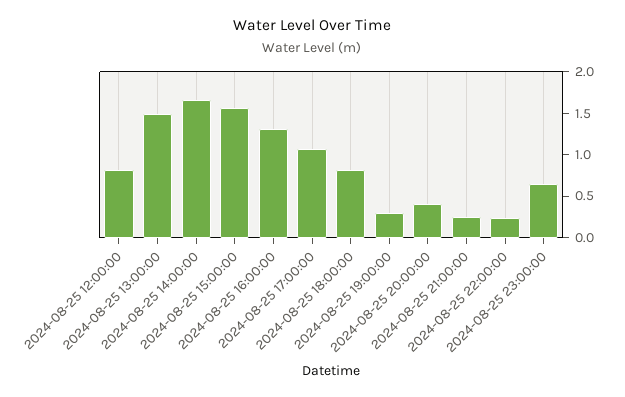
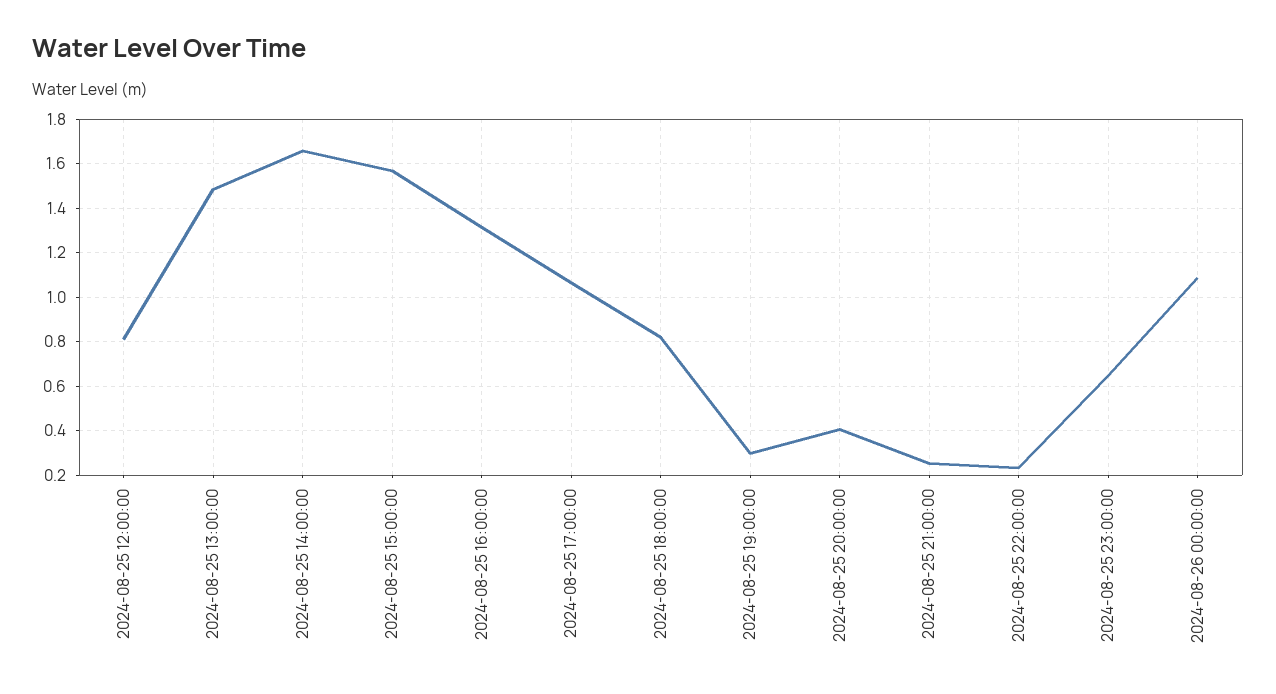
2024-08-26 00:00:00: none -> 1.1

